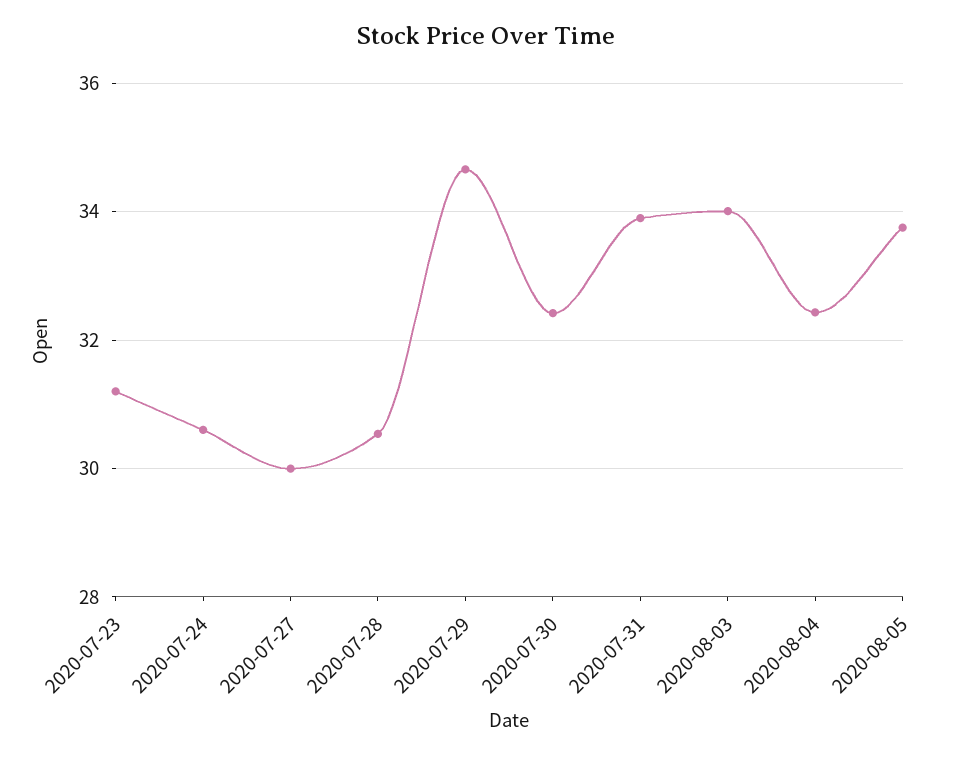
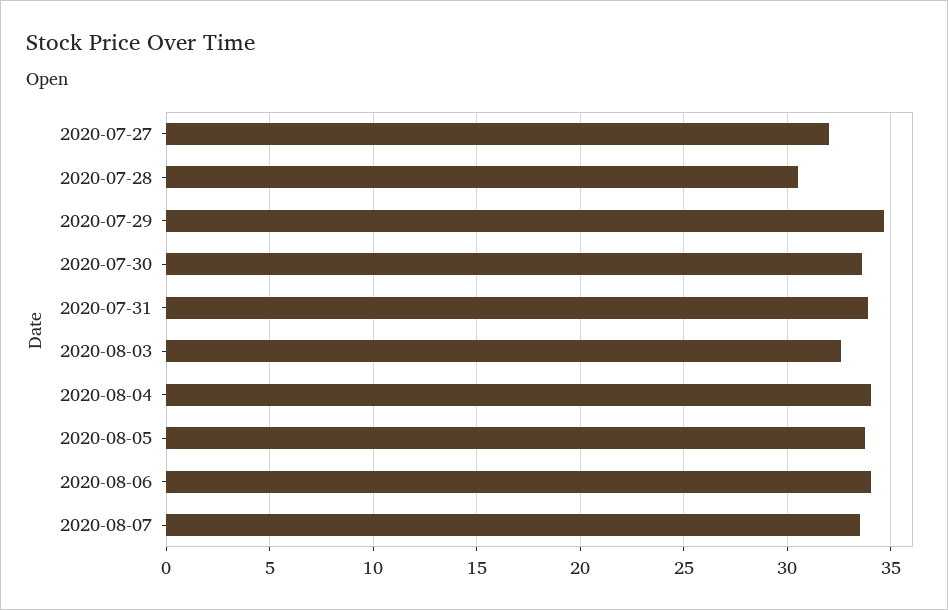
2020-07-23: 31.2 -> none
2020-07-24: 30.6 -> none
2020-07-27: 30 -> 32
2020-07-30: 32.4 -> 33.5
2020-08-03: 34 -> 32.5
2020-08-04: 32.4 -> 34
2020-08-06: none -> 34
2020-08-07: none -> 33.5

